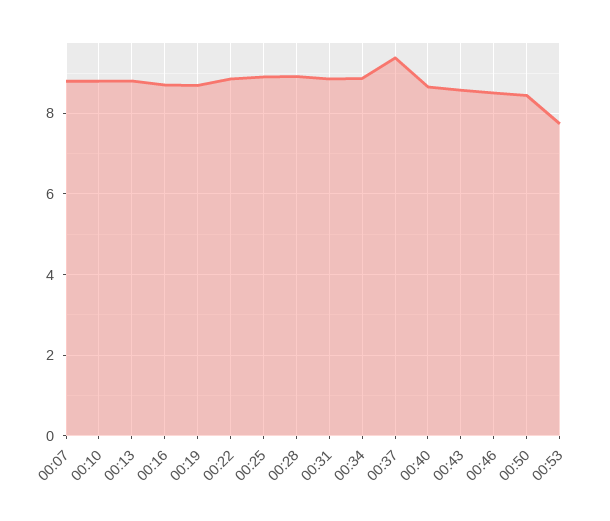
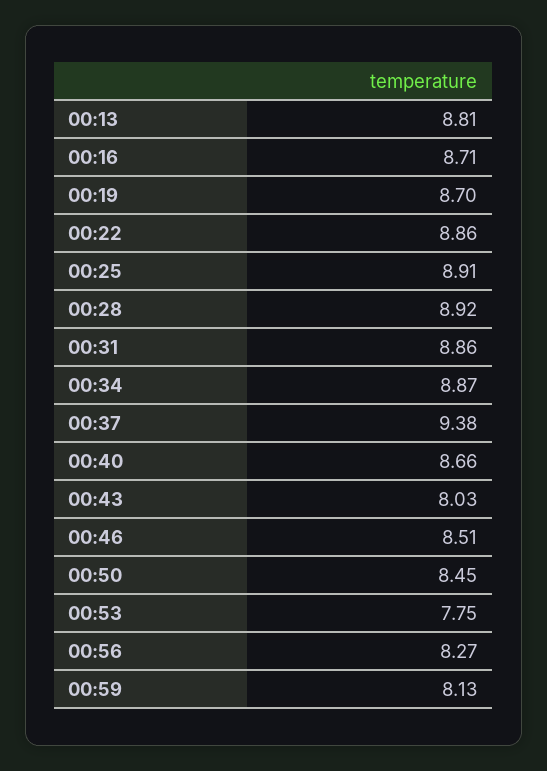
00:07: 8.8 -> none
00:10: 8.8 -> none
00:43: 8.6 -> 8.03
00:56: none -> 8.27
00:59: none -> 8.13

